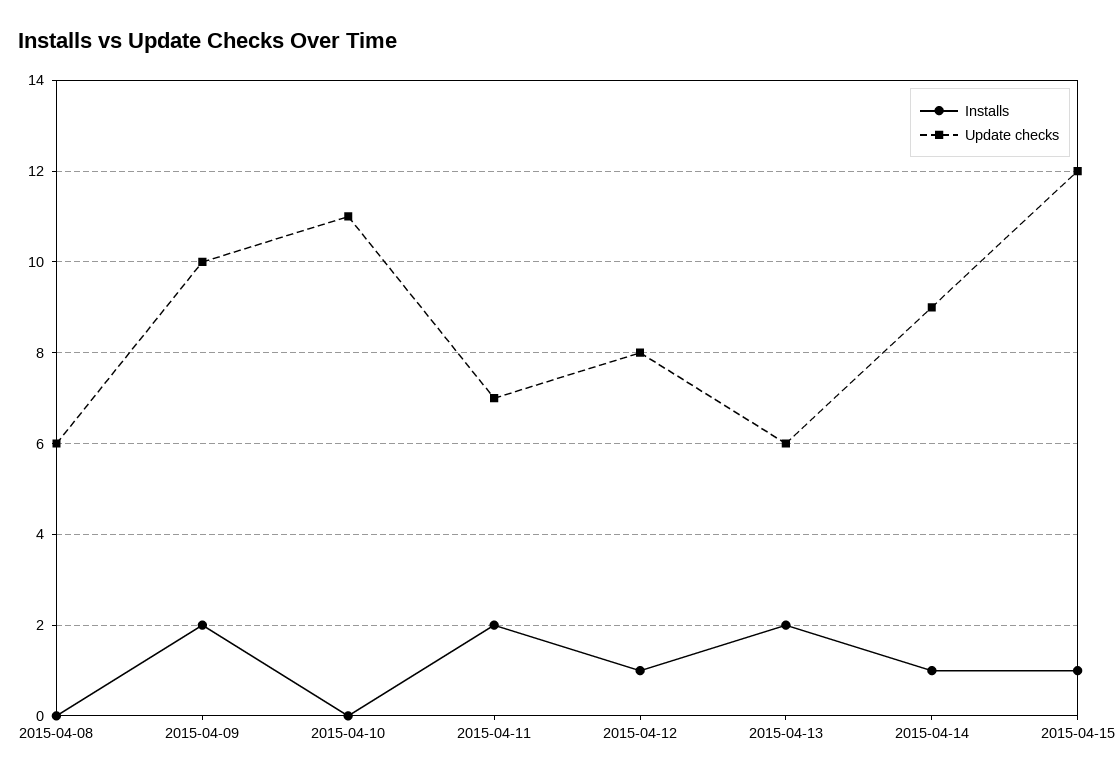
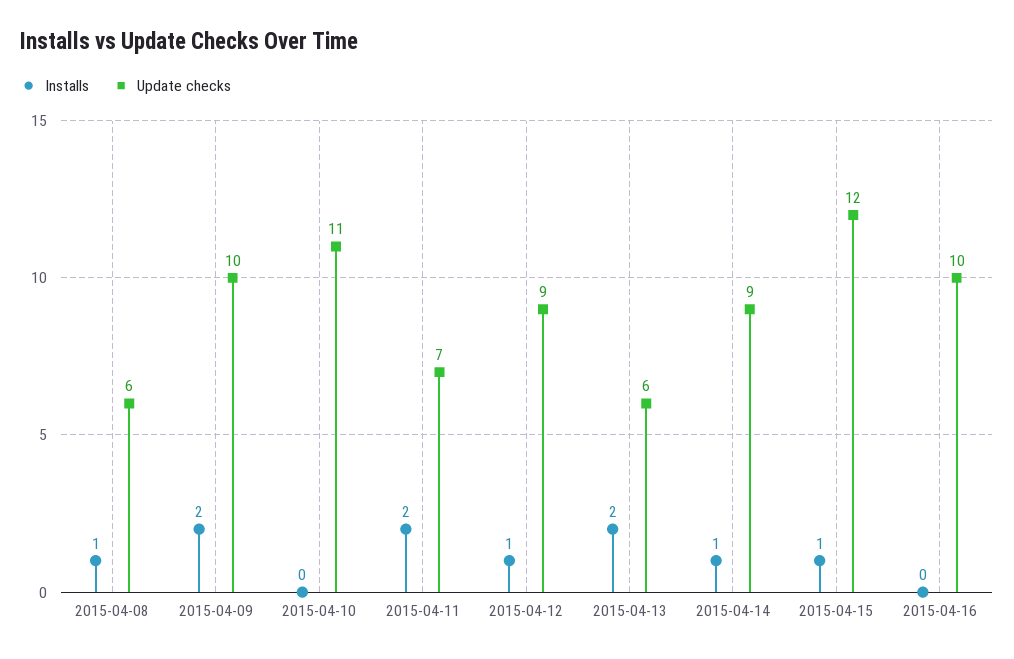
Installs, 2015-04-08: 0 -> 1
Update checks, 2015-04-12: 8 -> 9
Installs, 2015-04-16: none -> 0
Update checks, 2015-04-16: none -> 10

